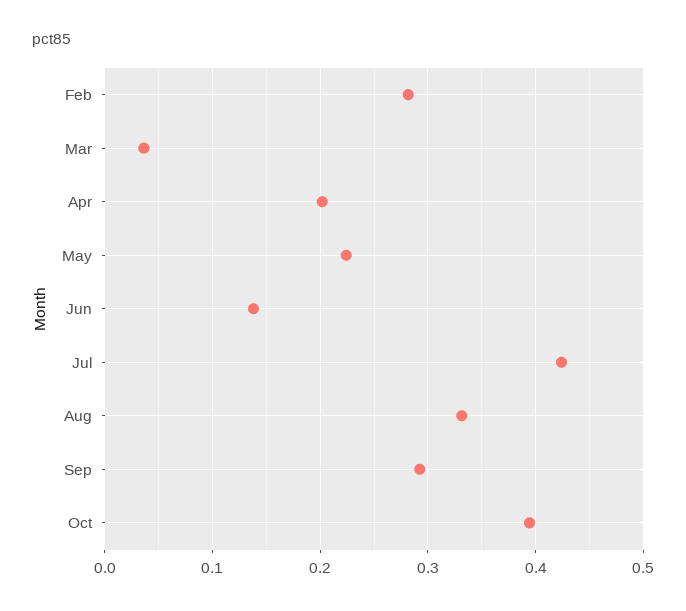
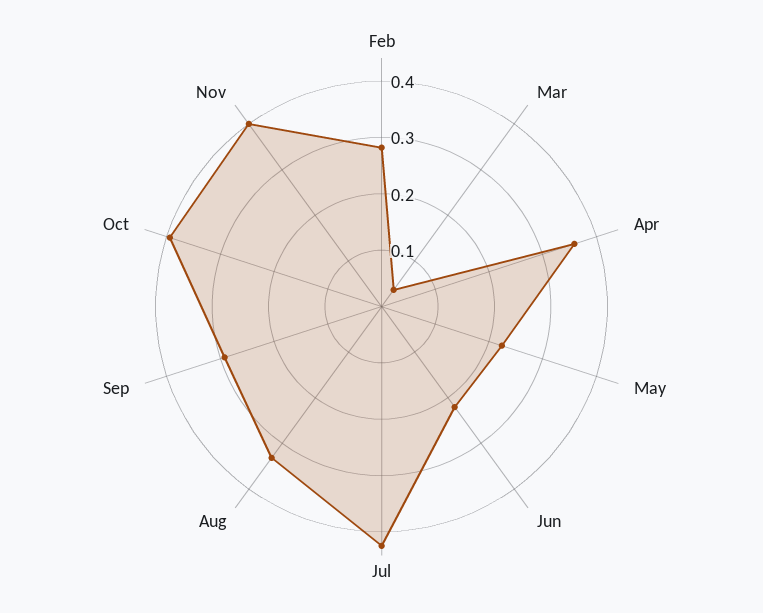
Apr: 0.2 -> 0.36
Jun: 0.14 -> 0.22
Nov: none -> 0.4

